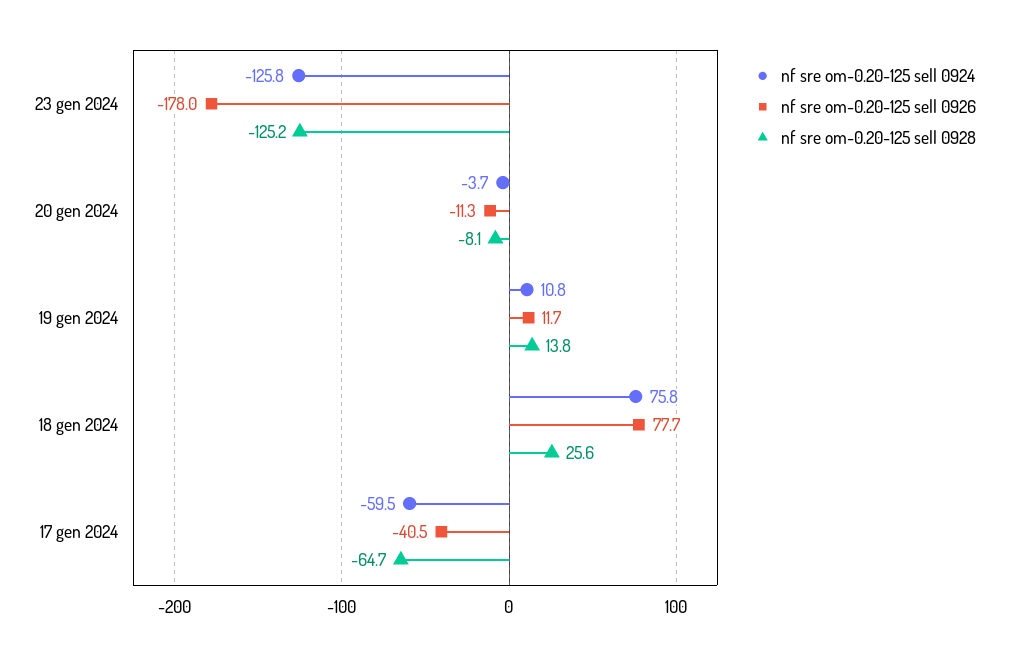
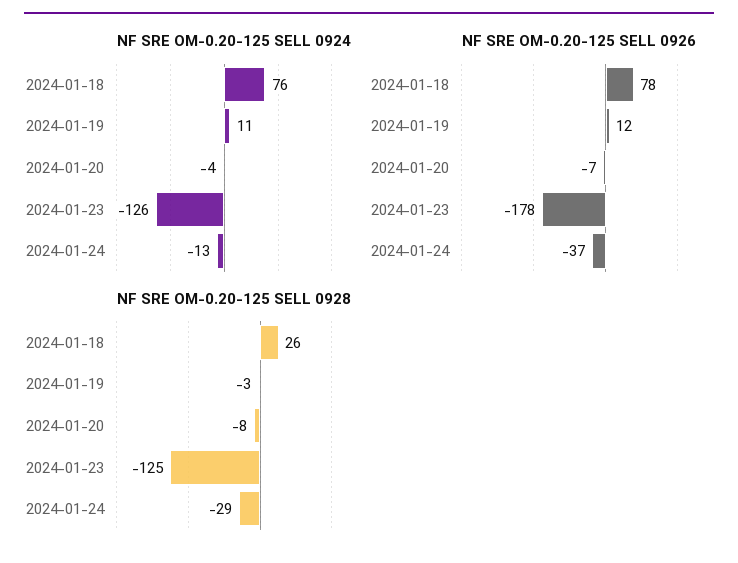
nf sre om-0.20-125 sell 0926, 20 gen 2024: -11.3 -> -7
nf sre om-0.20-125 sell 0928, 19 gen 2024: 13.8 -> -3
nf sre om-0.20-125 sell 0924, 17 gen 2024: -59.5 -> none
nf sre om-0.20-125 sell 0926, 17 gen 2024: -40.5 -> none
nf sre om-0.20-125 sell 0928, 17 gen 2024: -64.7 -> none
nf sre om-0.20-125 sell 0924, 2024-01-24: none -> -13
nf sre om-0.20-125 sell 0926, 2024-01-24: none -> -37
nf sre om-0.20-125 sell 0928, 2024-01-24: none -> -29

